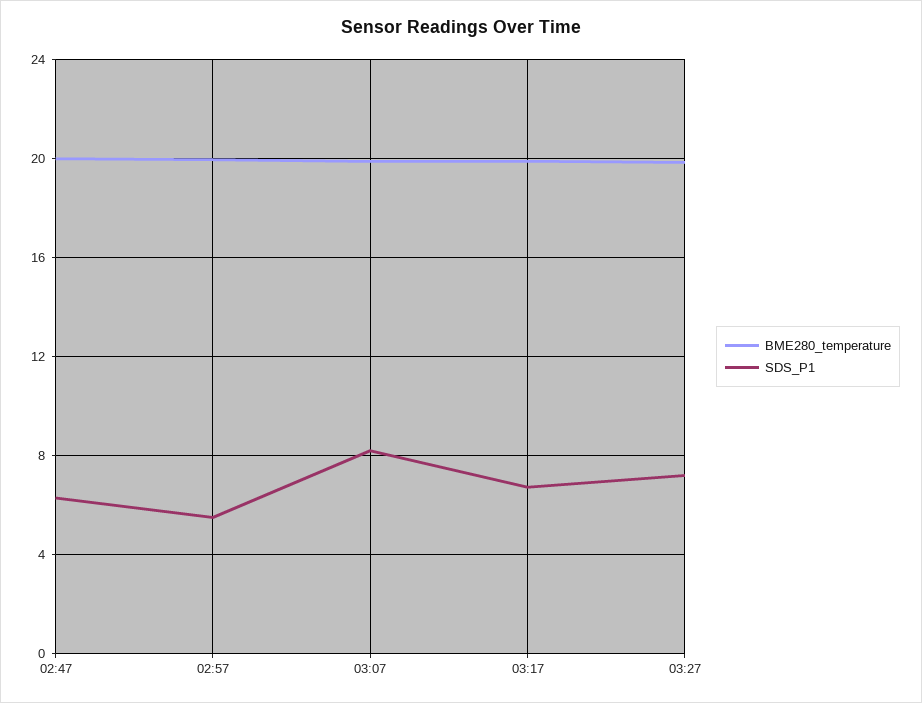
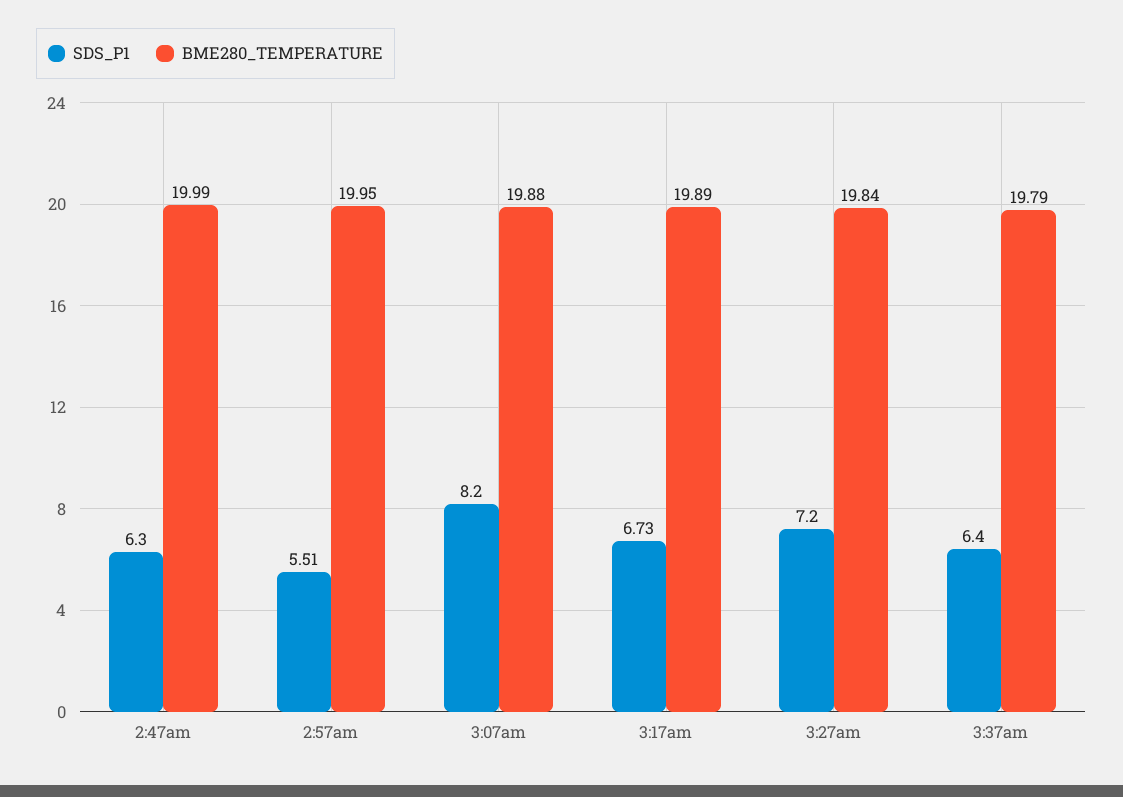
SDS_P1, 3:37am: none -> 6.4
BME280_temperature, 3:37am: none -> 19.79

